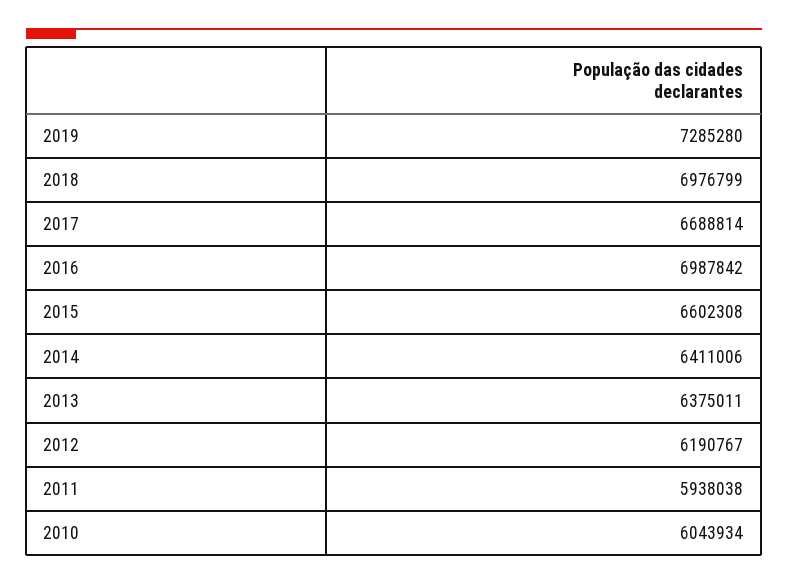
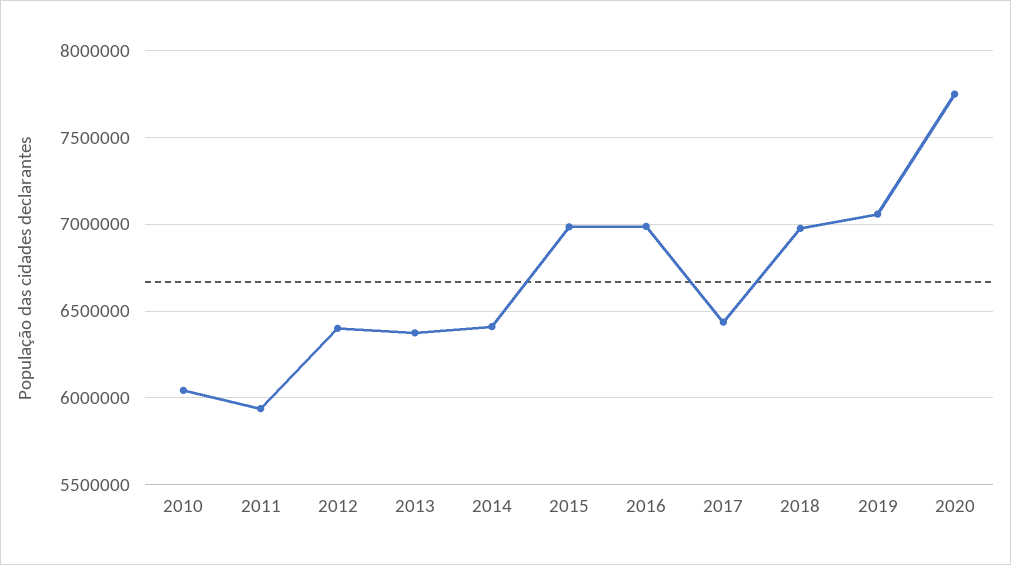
2019: 7285280 -> 7050000
2017: 6688814 -> 6450000
2015: 6602308 -> 7000000
2012: 6190767 -> 6400000
2020: none -> 7750000

